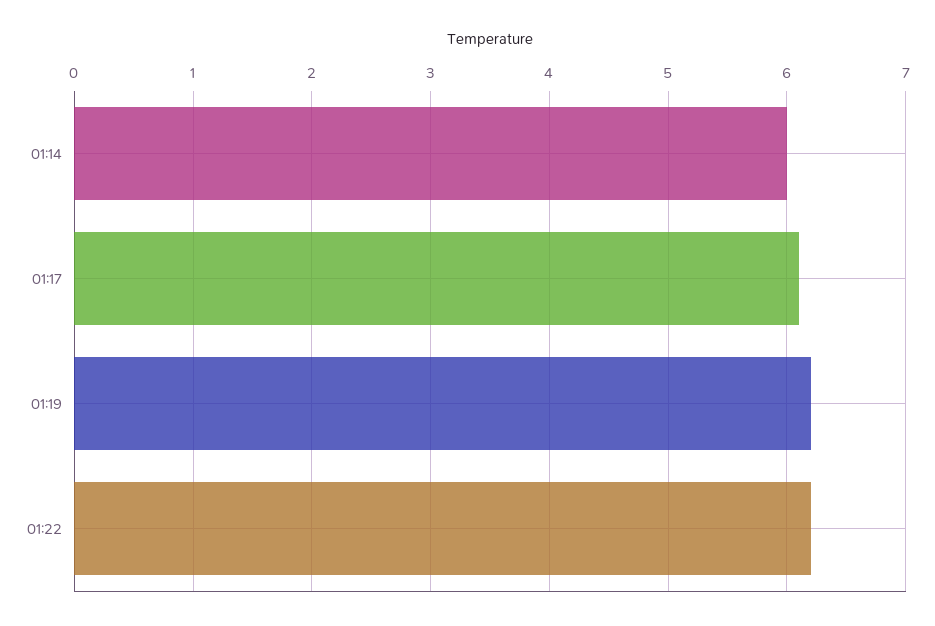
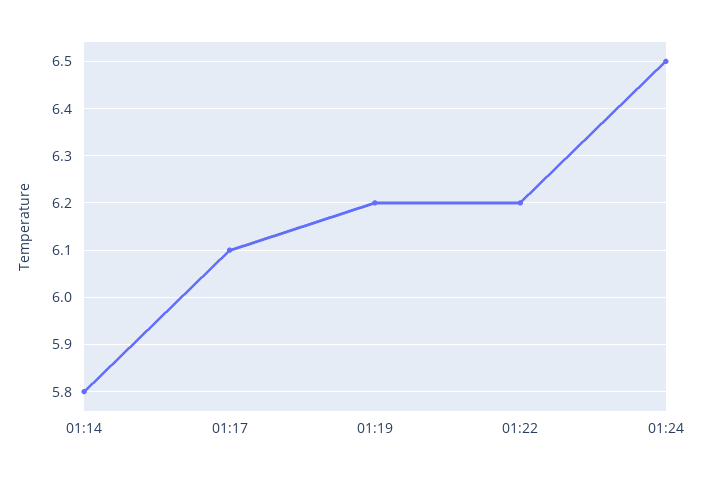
01:14: 6 -> 5.8
01:24: none -> 6.5

